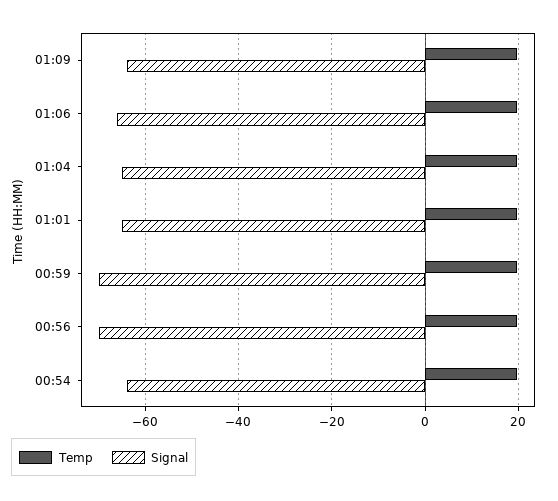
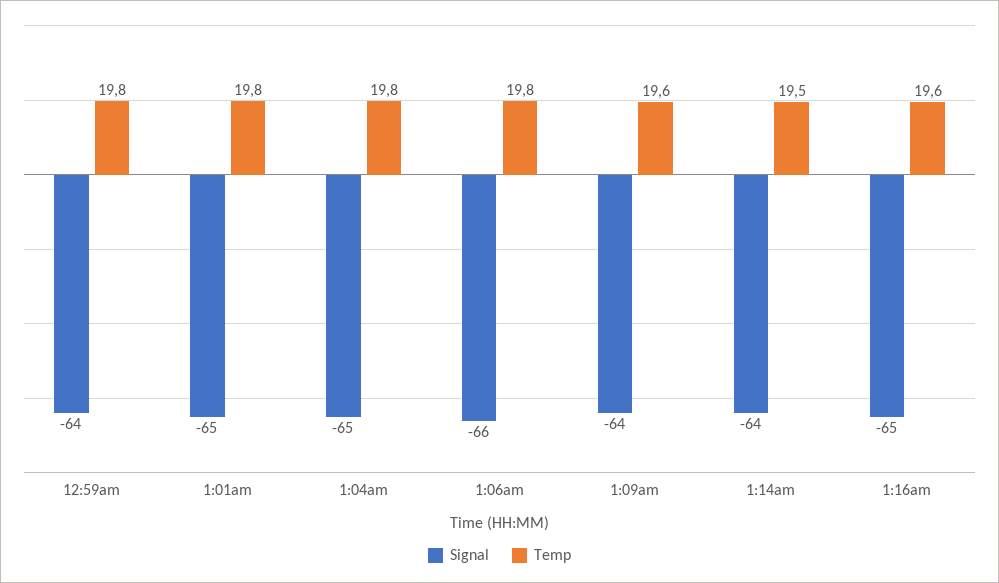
Signal, 00:59: -70 -> -64
Temp, 00:56: 20 -> none
Signal, 00:56: -70 -> none
Temp, 00:54: 20 -> none
Signal, 00:54: -64 -> none
Signal, 1:14am: none -> -64
Temp, 1:14am: none -> 19.5
Signal, 1:16am: none -> -65
Temp, 1:16am: none -> 19.6

